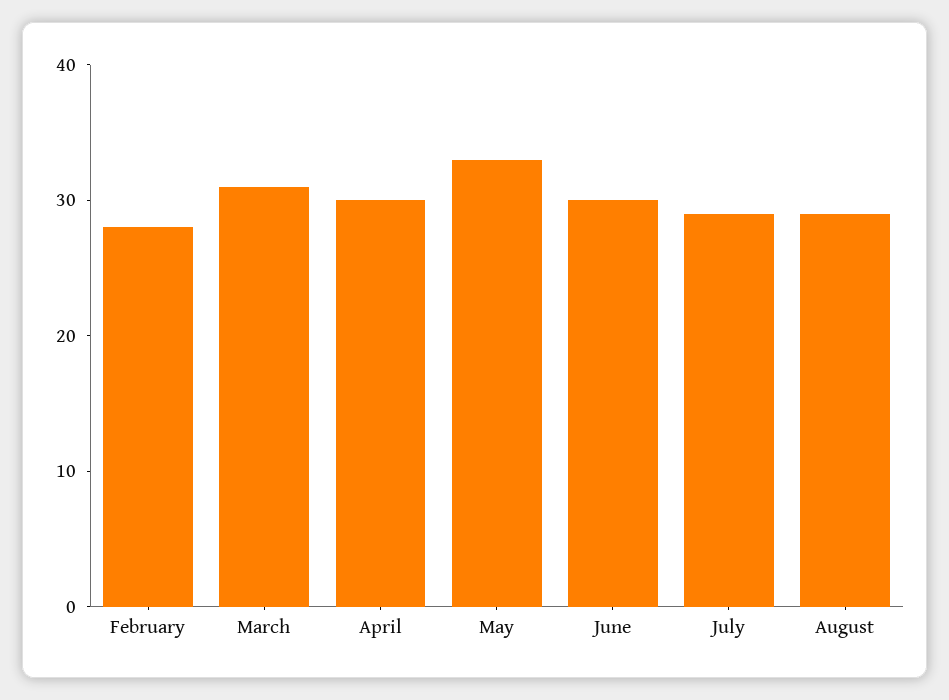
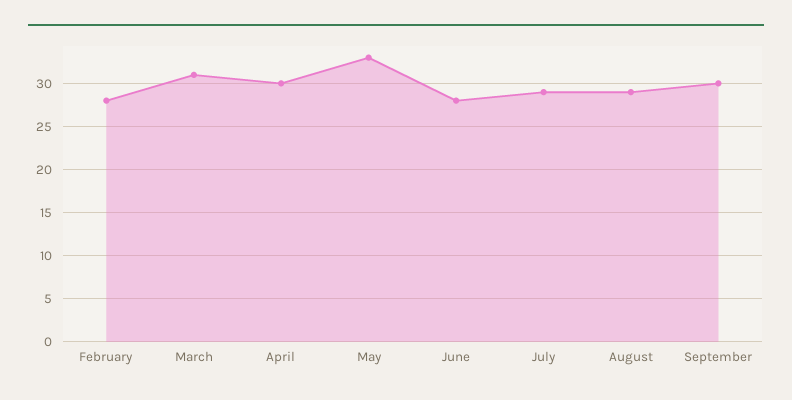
June: 30 -> 28
September: none -> 30

